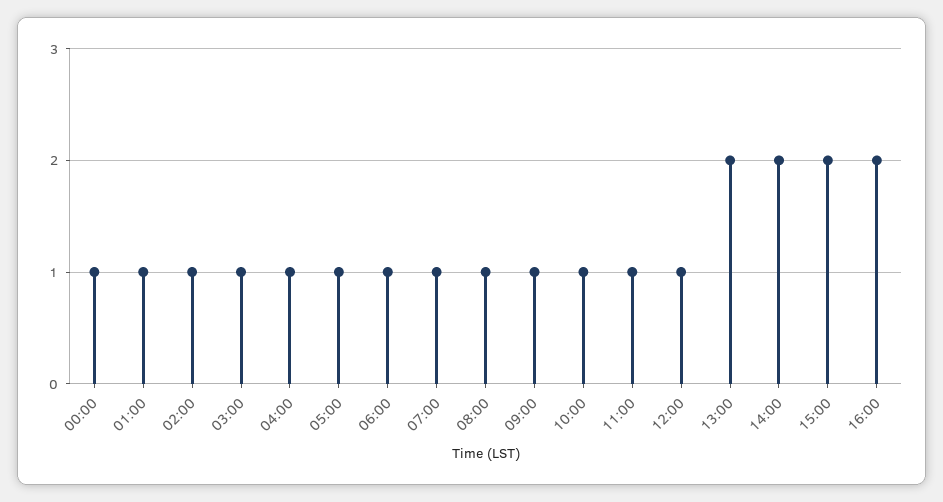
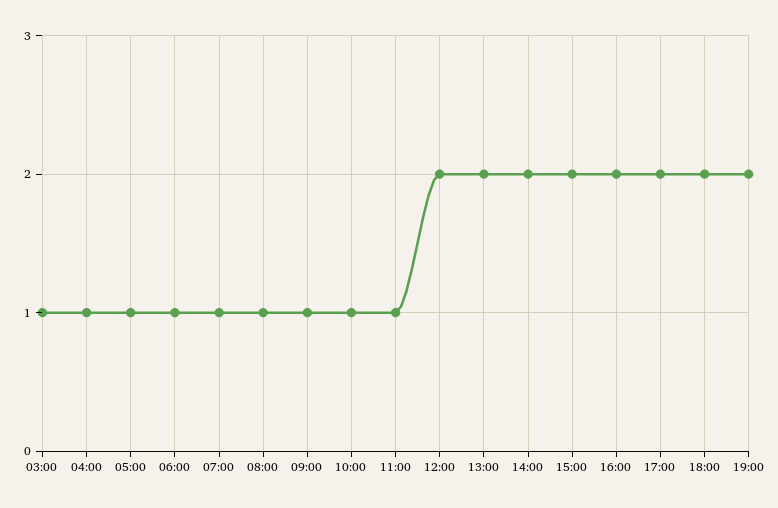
00:00: 1 -> none
01:00: 1 -> none
02:00: 1 -> none
12:00: 1 -> 2
17:00: none -> 2
18:00: none -> 2
19:00: none -> 2

